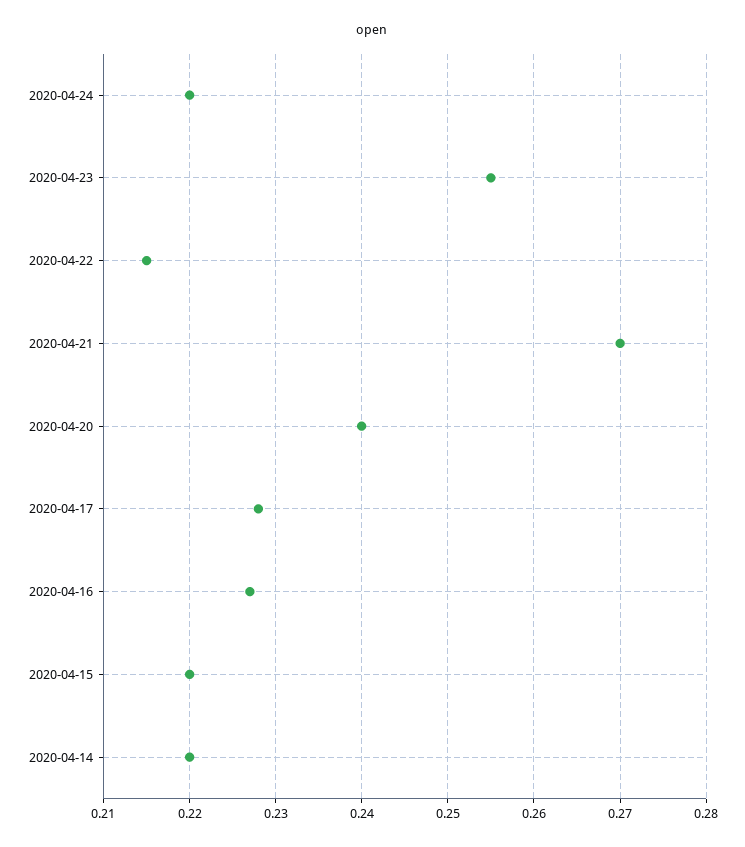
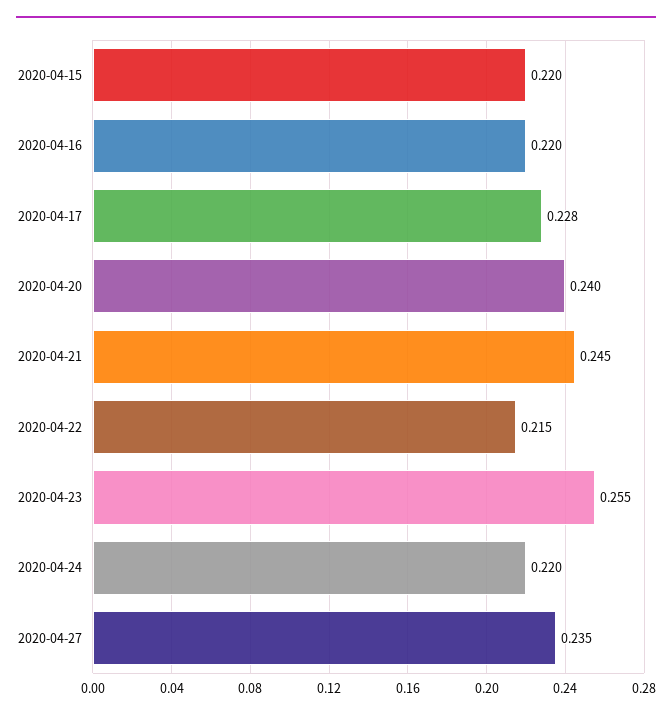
2020-04-21: 0.27 -> 0.245
2020-04-16: 0.227 -> 0.22
2020-04-14: 0.22 -> none
2020-04-27: none -> 0.235

